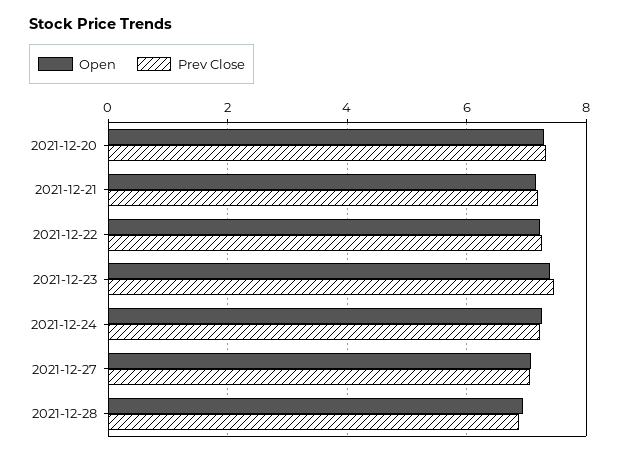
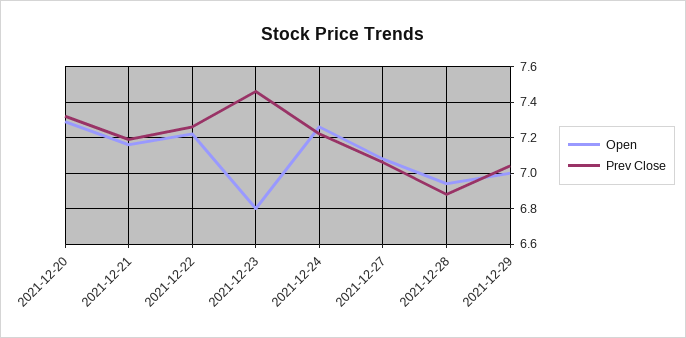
Open, 2021-12-23: 7.4 -> 6.8
Open, 2021-12-29: none -> 7
Prev Close, 2021-12-29: none -> 7.05

